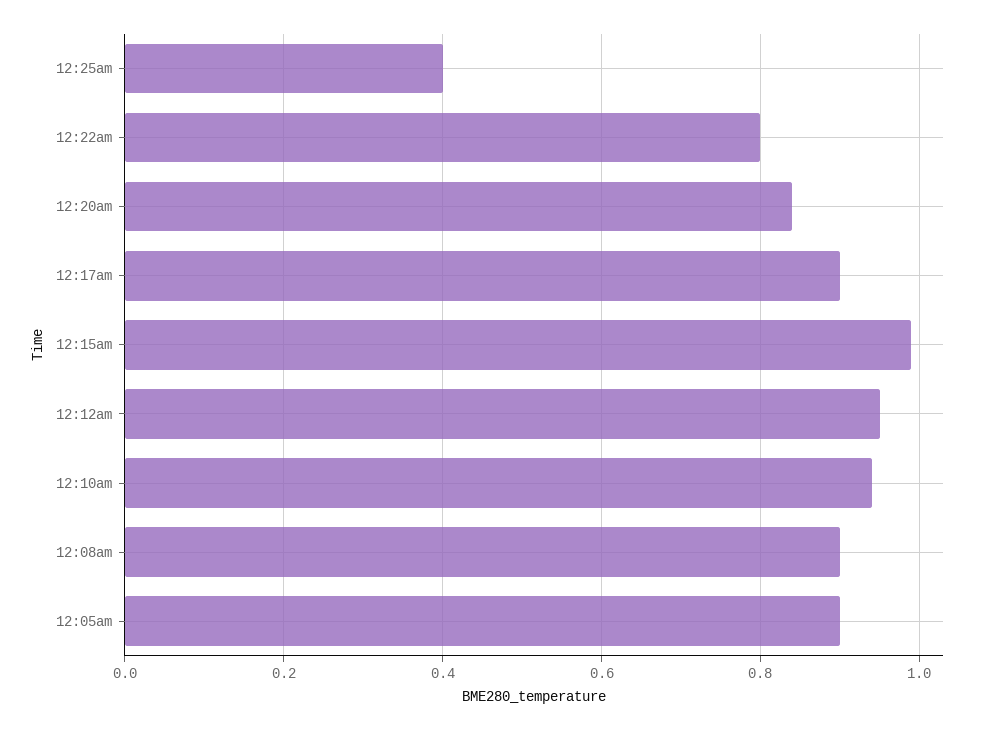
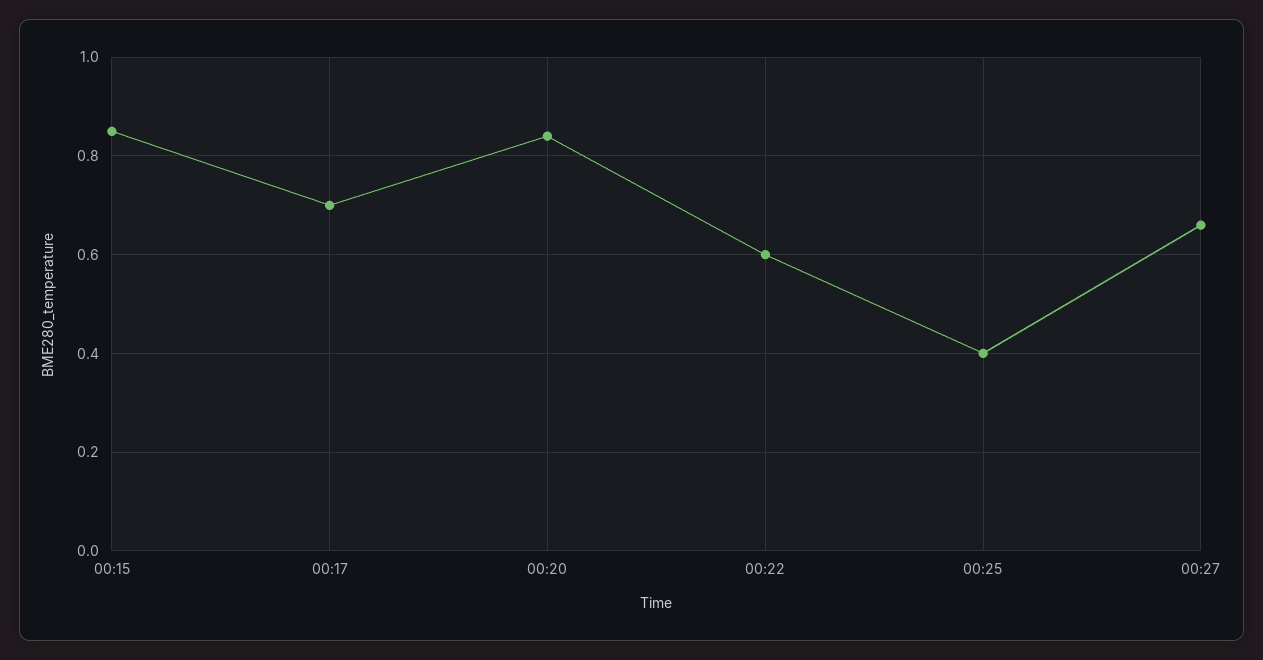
12:22am: 0.8 -> 0.6
12:17am: 0.9 -> 0.7
12:15am: 1 -> 0.85
12:12am: 0.95 -> none
12:10am: 0.95 -> none
12:08am: 0.9 -> none
12:05am: 0.9 -> none
00:27: none -> 0.65

